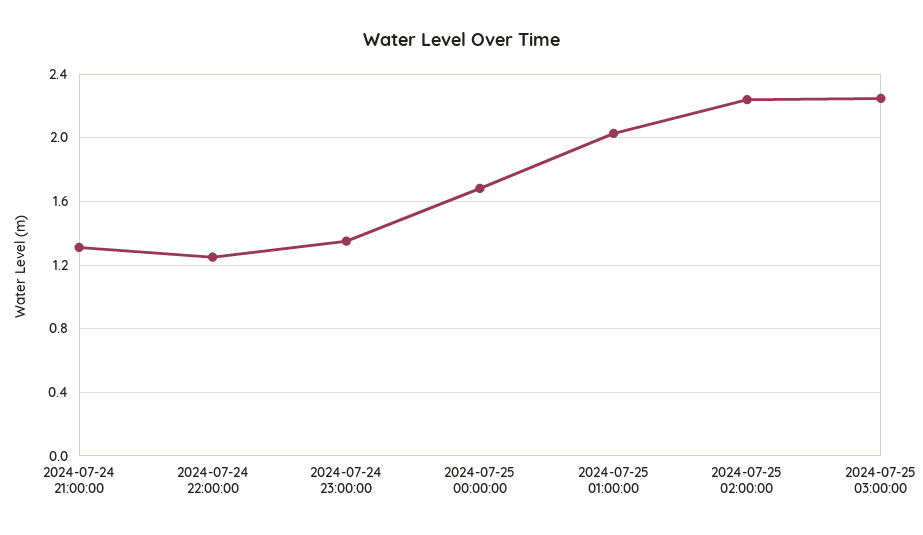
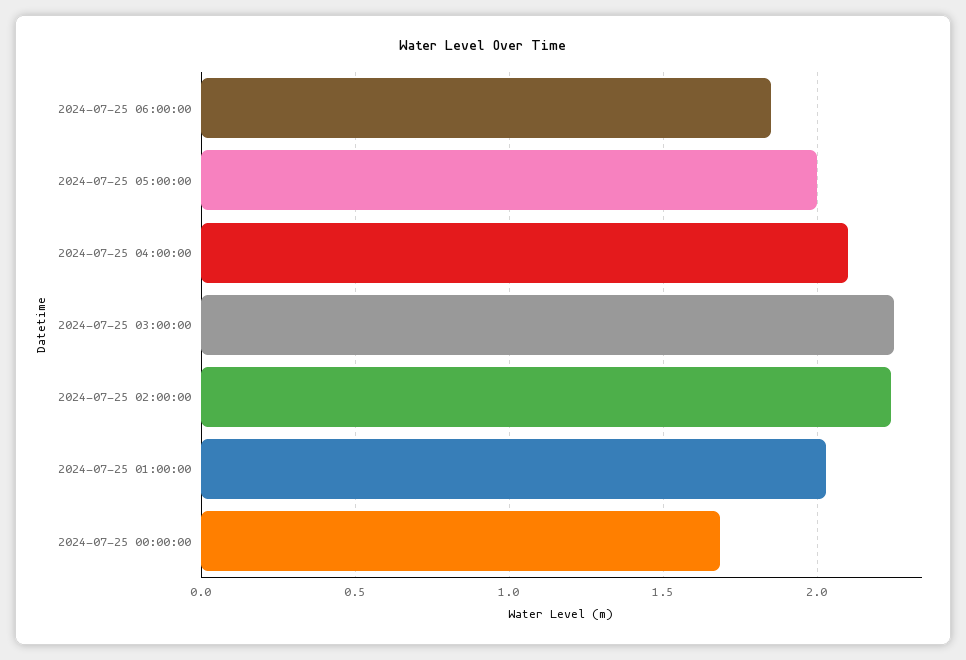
2024-07-24 21:00:00: 1.3 -> none
2024-07-24 22:00:00: 1.25 -> none
2024-07-24 23:00:00: 1.35 -> none
2024-07-25 06:00:00: none -> 1.85
2024-07-25 05:00:00: none -> 2
2024-07-25 04:00:00: none -> 2.1

